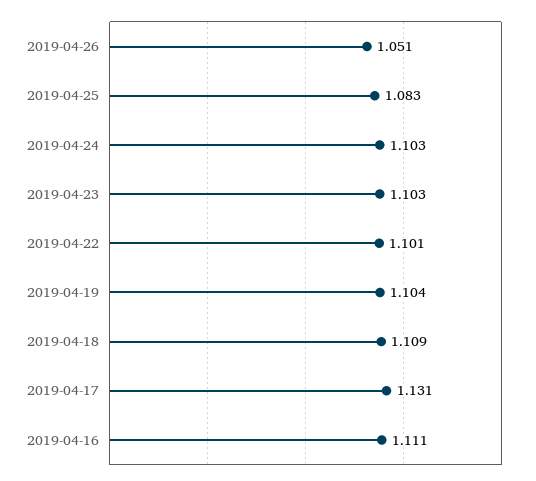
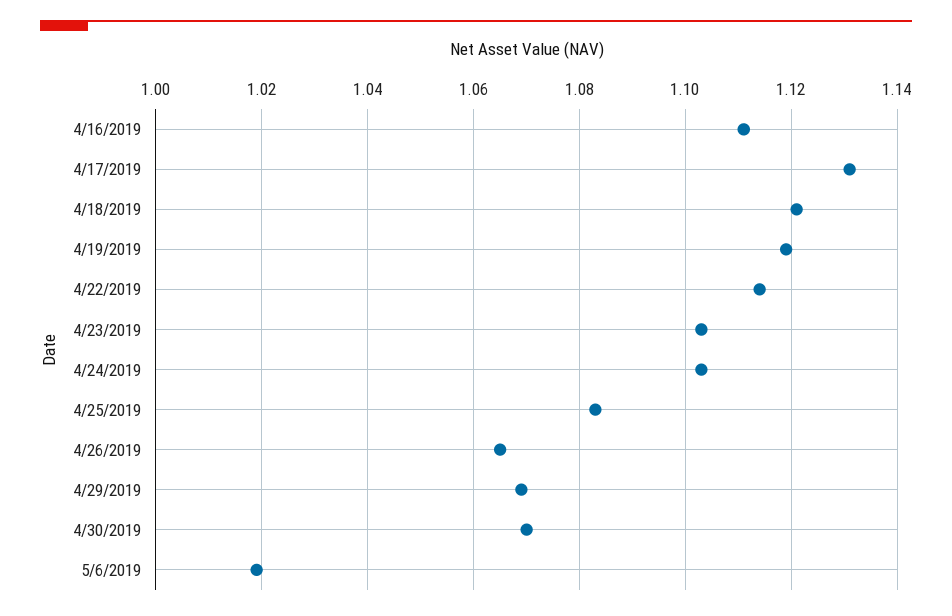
2019-04-26: 1.051 -> 1.065
2019-04-22: 1.101 -> 1.115
2019-04-19: 1.104 -> 1.12
2019-04-18: 1.109 -> 1.12
4/29/2019: none -> 1.07
4/30/2019: none -> 1.07
5/6/2019: none -> 1.02

